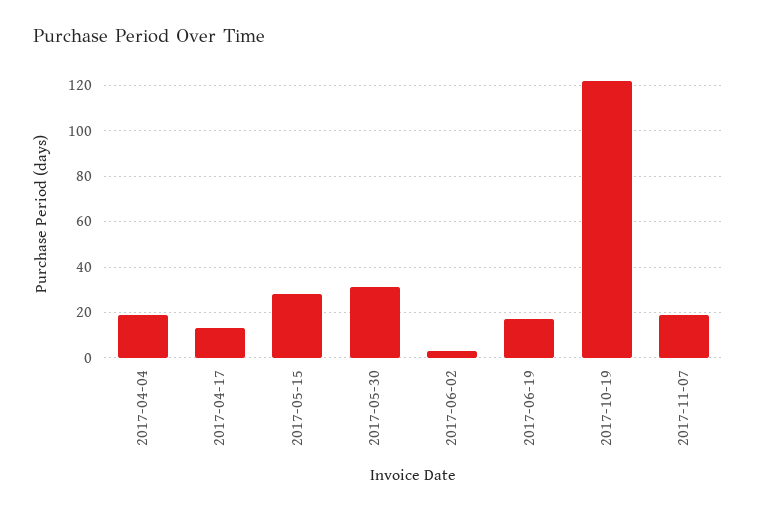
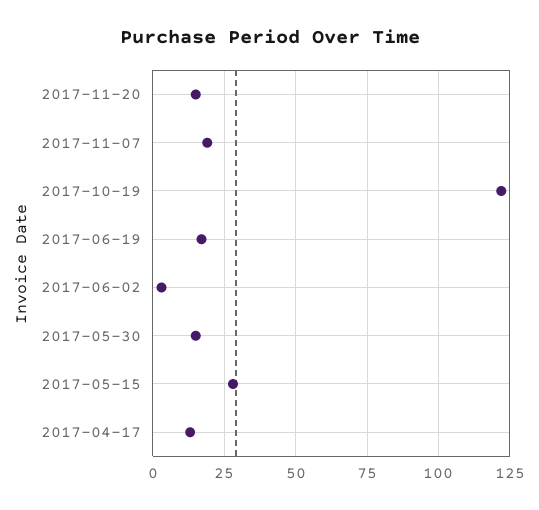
2017-04-04: 20 -> none
2017-05-30: 30 -> 15
2017-11-20: none -> 15

